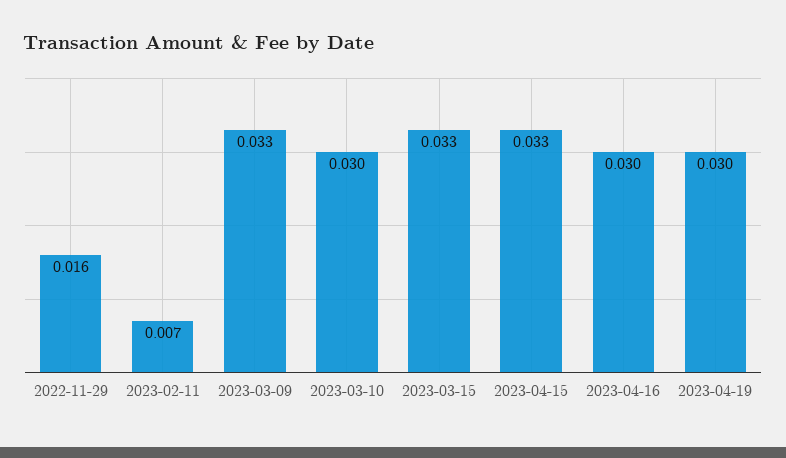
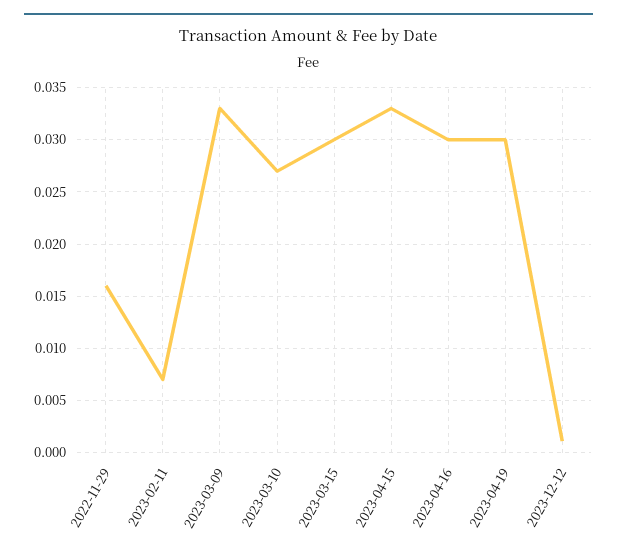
2023-03-10: 0.03 -> 0.027
2023-03-15: 0.033 -> 0.03
2023-12-12: none -> 0.001

